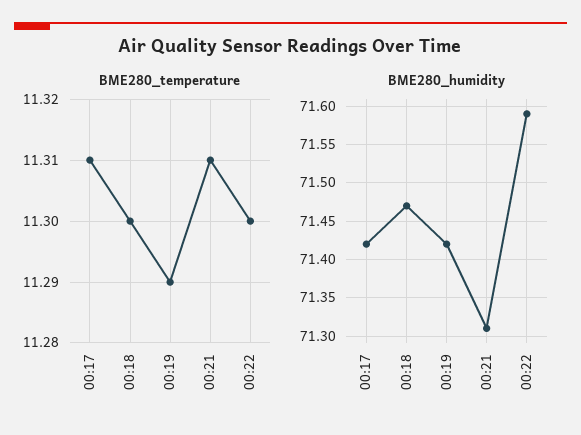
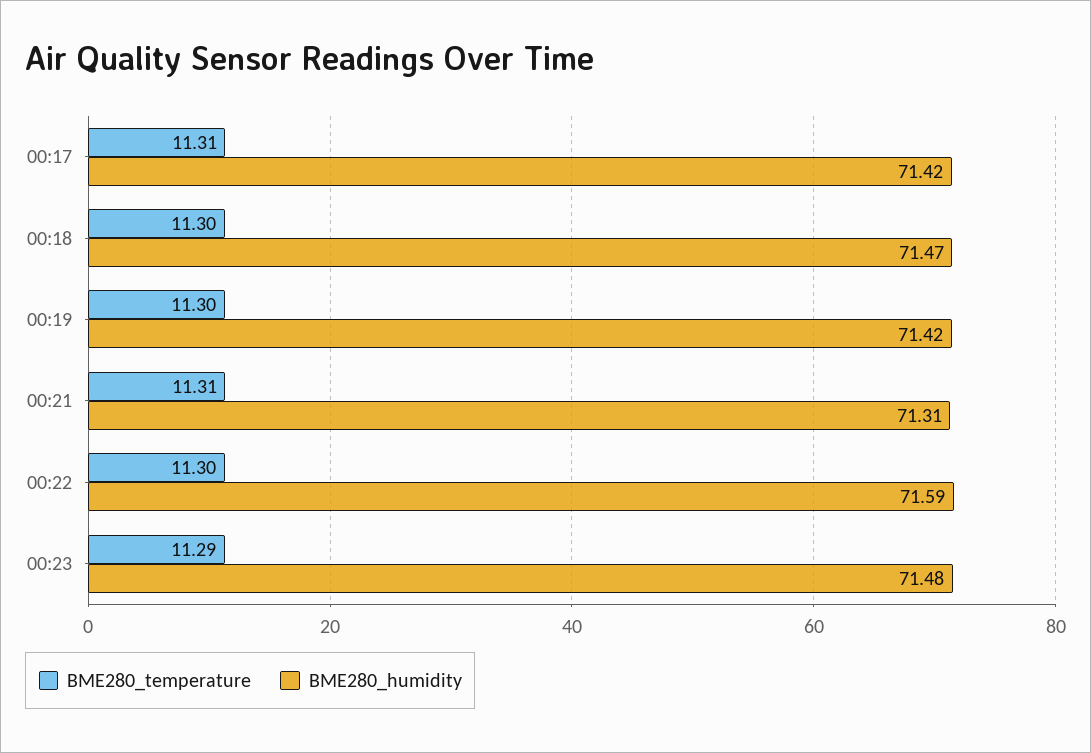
BME280_temperature, 00:19: 11.29 -> 11.3
BME280_temperature, 00:23: none -> 11.29
BME280_humidity, 00:23: none -> 71.48

